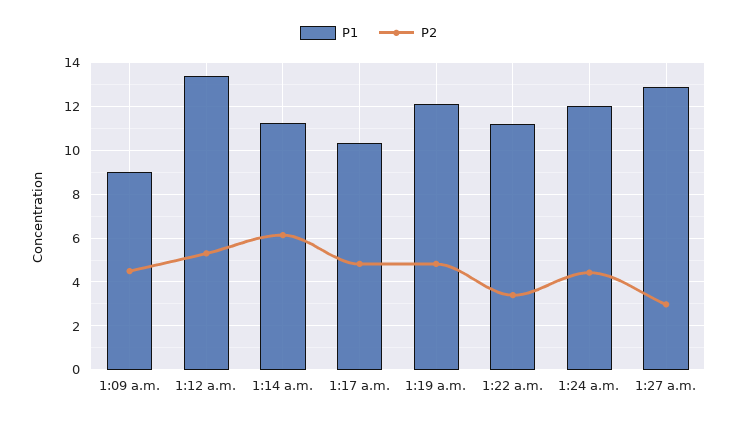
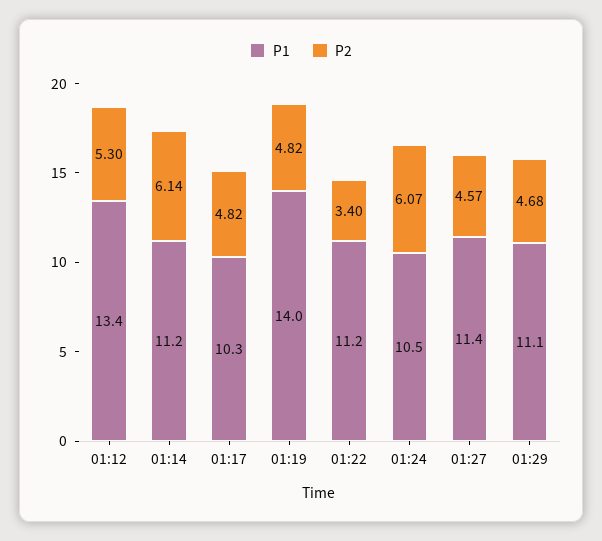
P1, 1:09 a.m.: 9 -> none
P2, 1:09 a.m.: 4.5 -> none
P1, 1:19 a.m.: 12 -> 14
P1, 1:24 a.m.: 12 -> 10.5
P2, 1:24 a.m.: 4.5 -> 6.07
P1, 1:27 a.m.: 13 -> 11.4
P2, 1:27 a.m.: 3 -> 4.57
P1, 01:29: none -> 11.1
P2, 01:29: none -> 4.68

